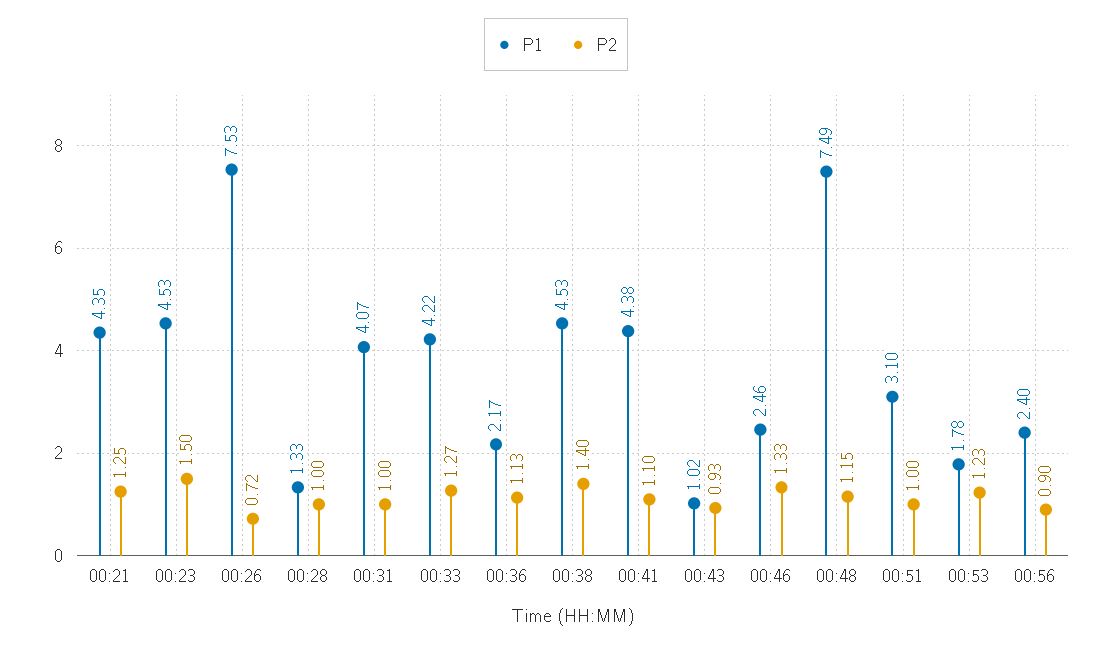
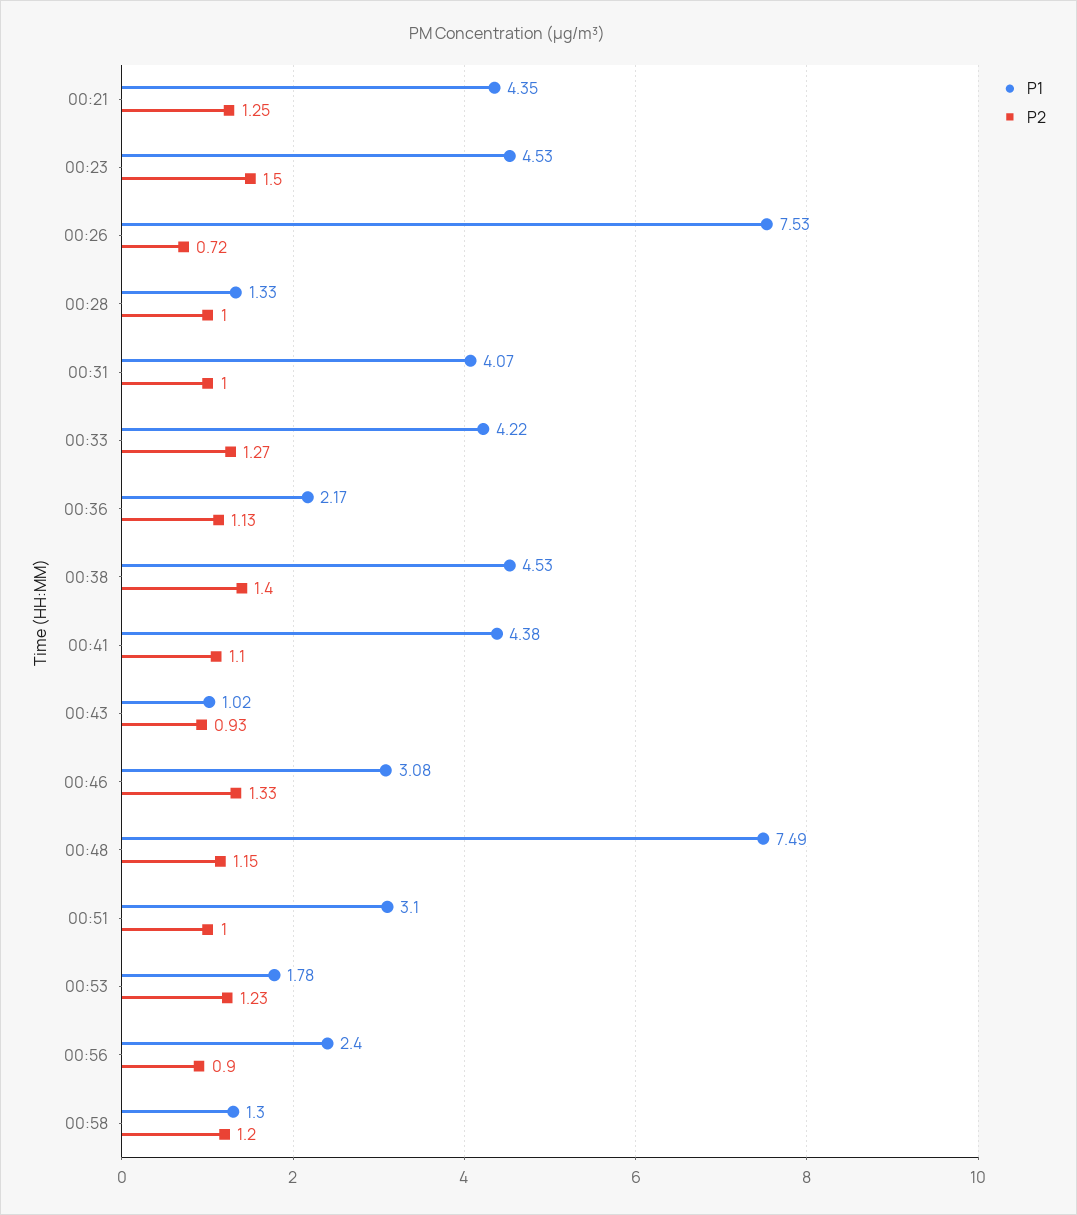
P1, 00:46: 2.46 -> 3.08
P1, 00:58: none -> 1.3
P2, 00:58: none -> 1.2

